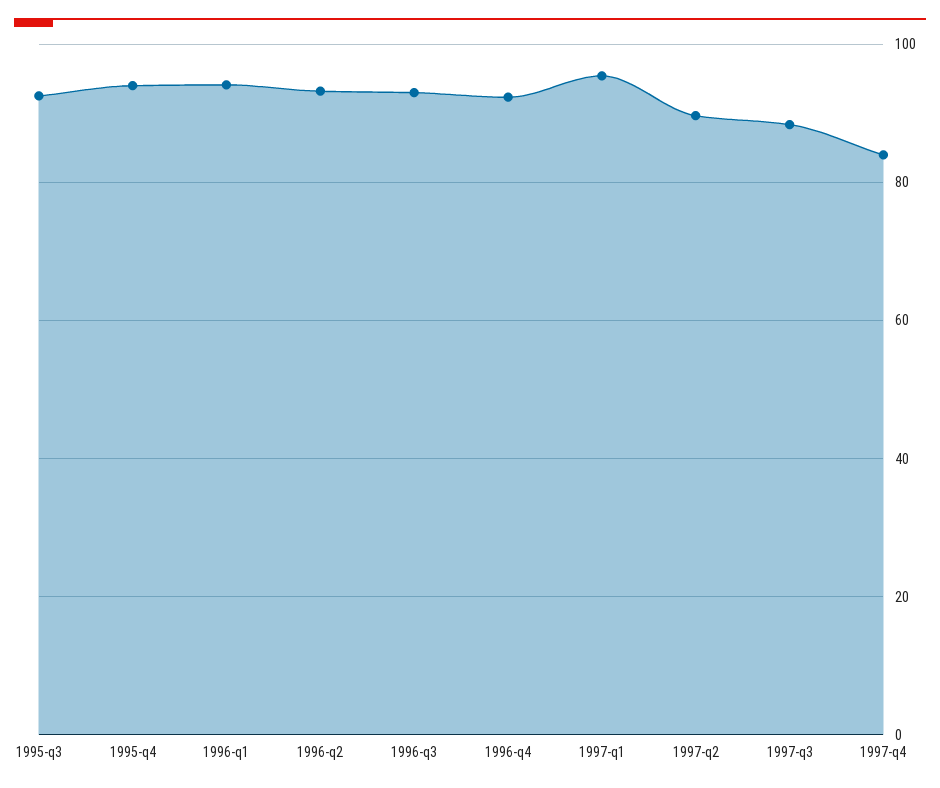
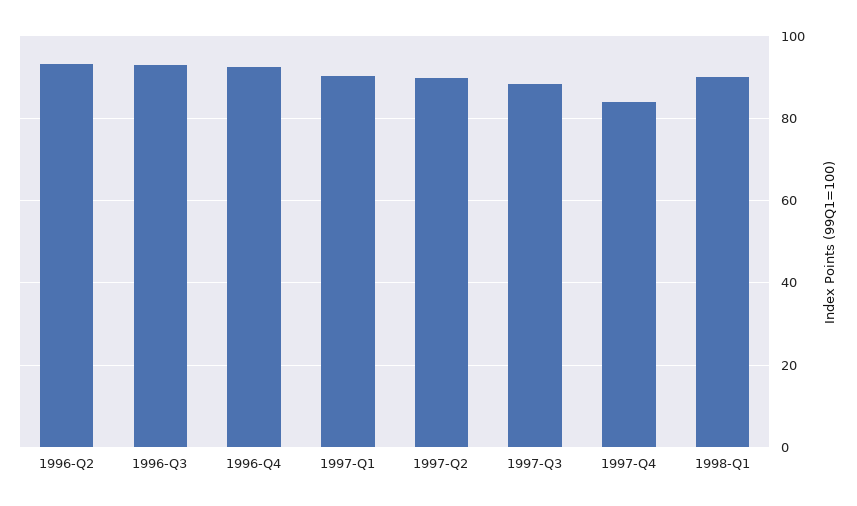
1995-q3: 92 -> none
1995-q4: 94 -> none
1996-q1: 94 -> none
1997-q1: 96 -> 90
1998-Q1: none -> 90

